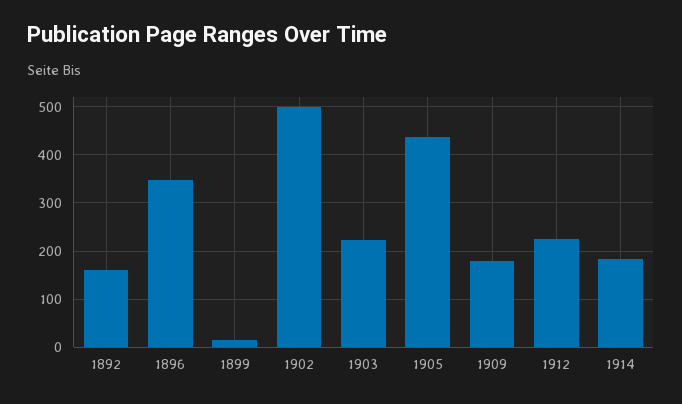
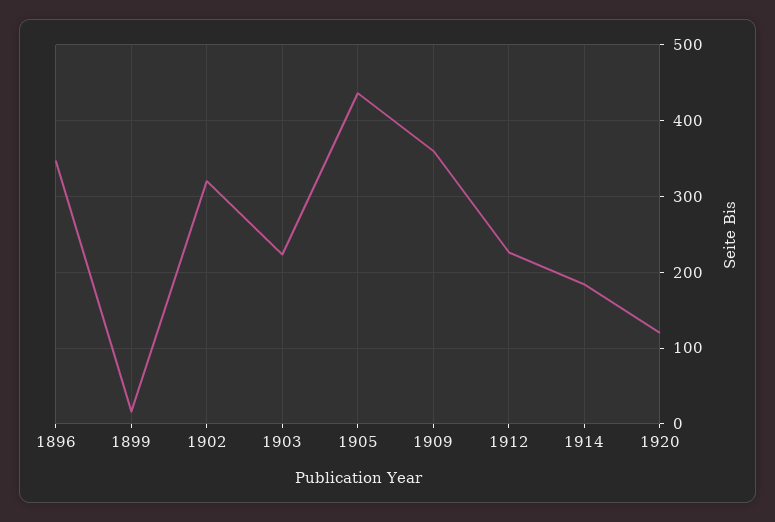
1892: 160 -> none
1902: 500 -> 320
1909: 180 -> 360
1920: none -> 120

